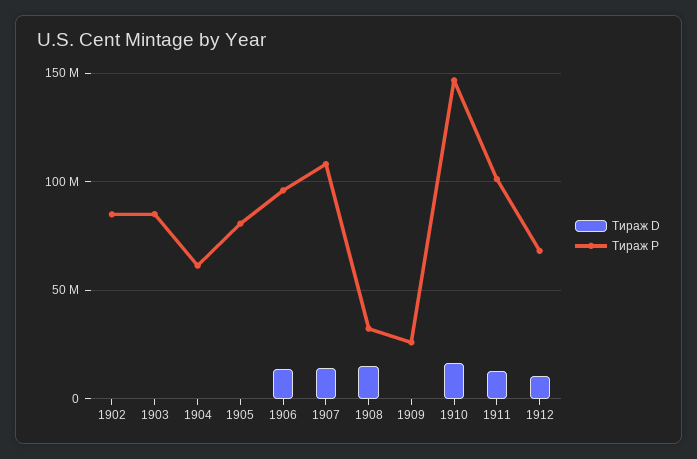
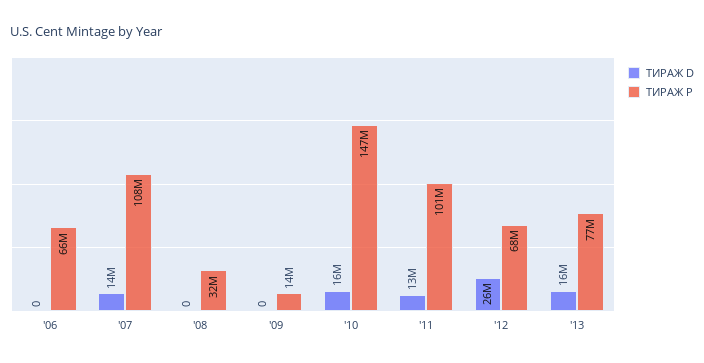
Тираж D, 1902: 0 -> none
Тираж P, 1902: 85000000 -> none
Тираж D, 1903: 0 -> none
Тираж P, 1903: 85000000 -> none
Тираж D, 1904: 0 -> none
Тираж P, 1904: 60000000 -> none
Тираж D, 1905: 0 -> none
Тираж P, 1905: 80000000 -> none
Тираж D, 1906: 15000000 -> 0
Тираж P, 1906: 95000000 -> 66000000
Тираж D, 1908: 15000000 -> 0
Тираж P, 1909: 25000000 -> 14000000
Тираж D, 1912: 10000000 -> 26000000
Тираж D, '13: none -> 16000000
Тираж P, '13: none -> 77000000

